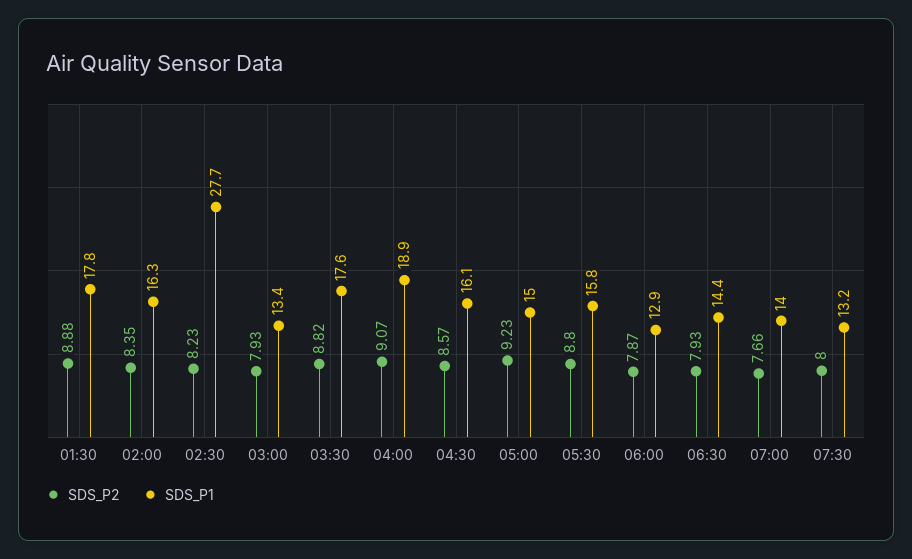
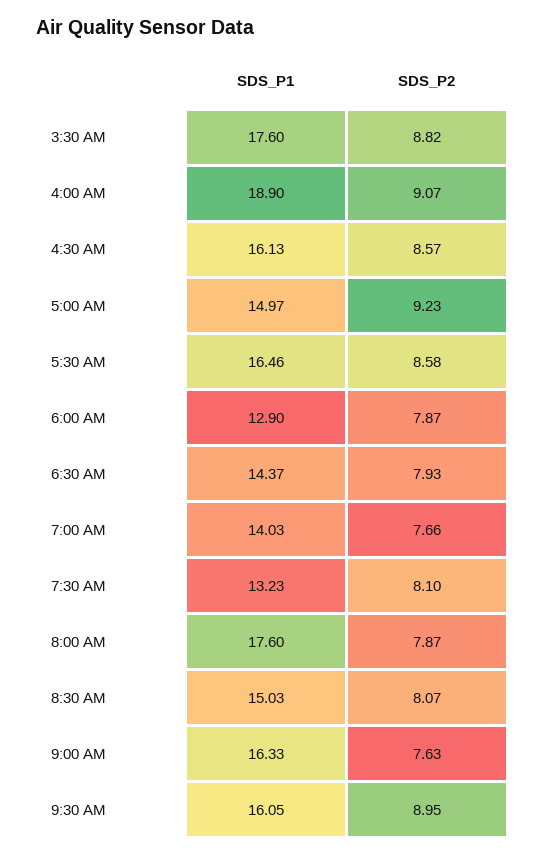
SDS_P2, 01:30: 8.88 -> none
SDS_P1, 01:30: 17.8 -> none
SDS_P2, 02:00: 8.35 -> none
SDS_P1, 02:00: 16.3 -> none
SDS_P2, 02:30: 8.23 -> none
SDS_P1, 02:30: 27.7 -> none
SDS_P2, 03:00: 7.93 -> none
SDS_P1, 03:00: 13.4 -> none
SDS_P2, 05:30: 8.8 -> 8.58
SDS_P1, 05:30: 15.8 -> 16.46
SDS_P2, 07:30: 8 -> 8.1
SDS_P1, 8:00 AM: none -> 17.6
SDS_P2, 8:00 AM: none -> 7.87
SDS_P1, 8:30 AM: none -> 15.03
SDS_P2, 8:30 AM: none -> 8.07
SDS_P1, 9:00 AM: none -> 16.33
SDS_P2, 9:00 AM: none -> 7.63
SDS_P1, 9:30 AM: none -> 16.05
SDS_P2, 9:30 AM: none -> 8.95

